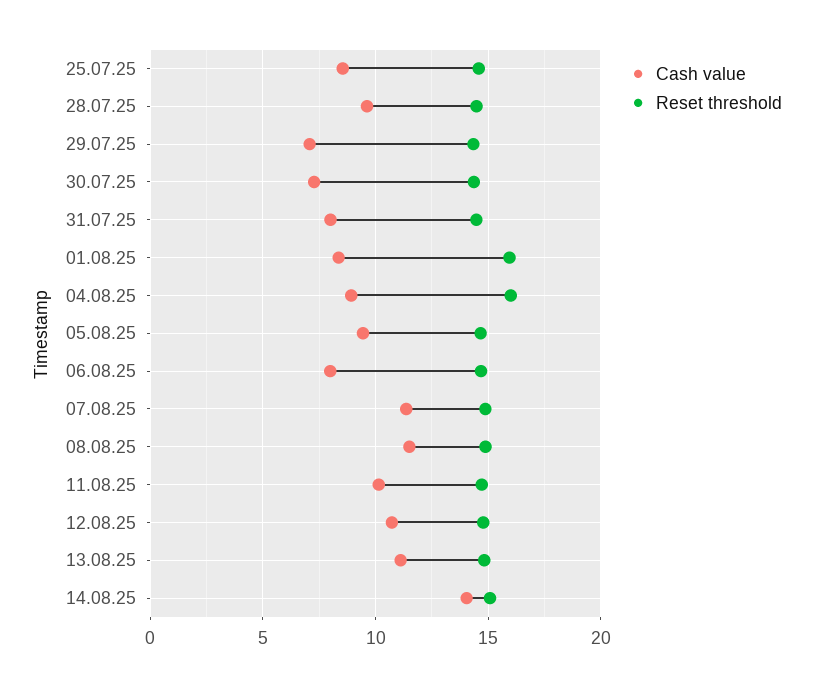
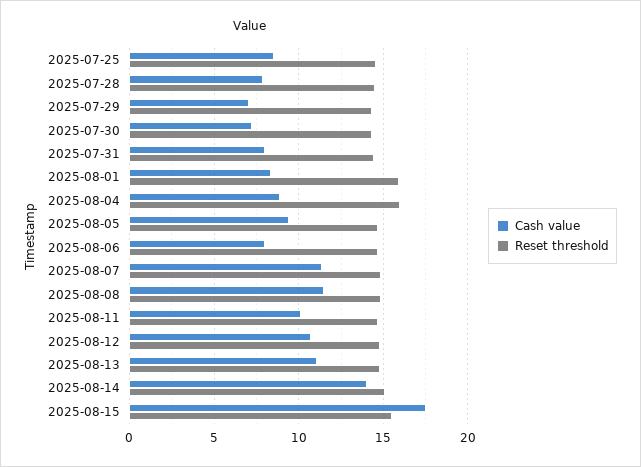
Cash value, 28.07.25: 9.5 -> 8
Cash value, 2025-08-15: none -> 17.5
Reset threshold, 2025-08-15: none -> 15.5

